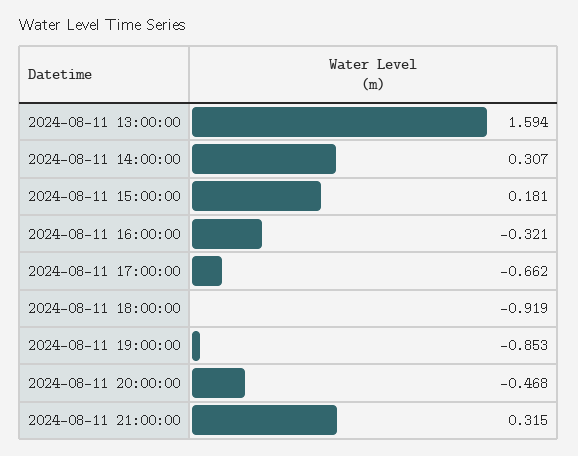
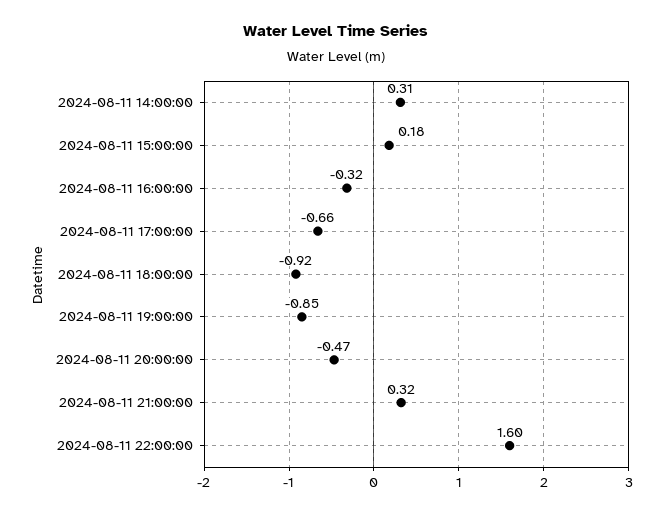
2024-08-11 13:00:00: 1.594 -> none
2024-08-11 22:00:00: none -> 1.6

